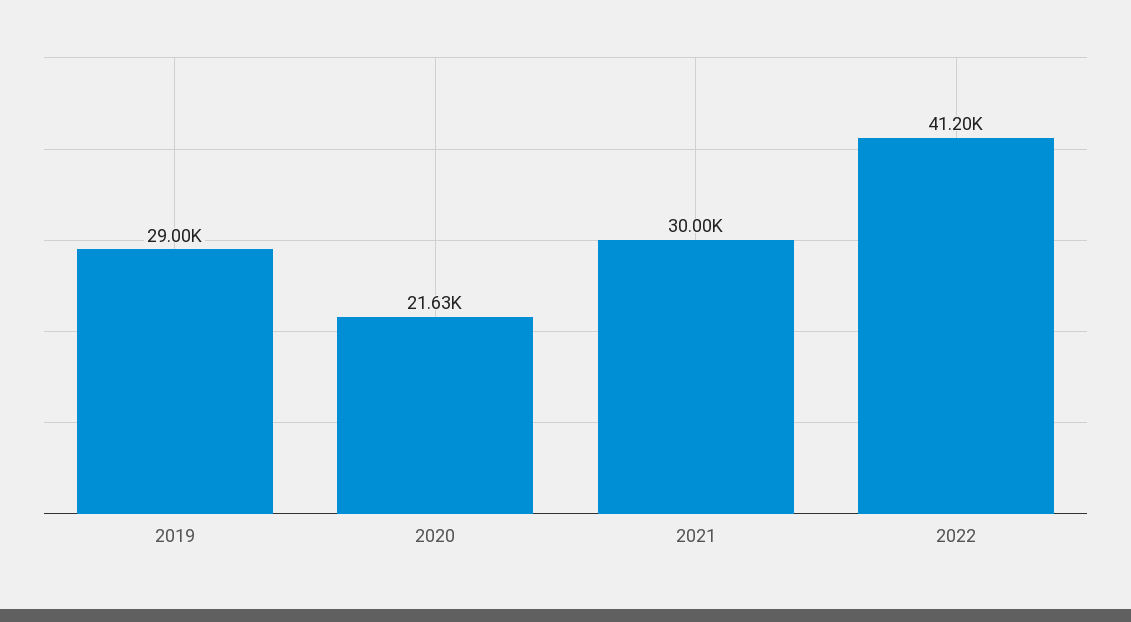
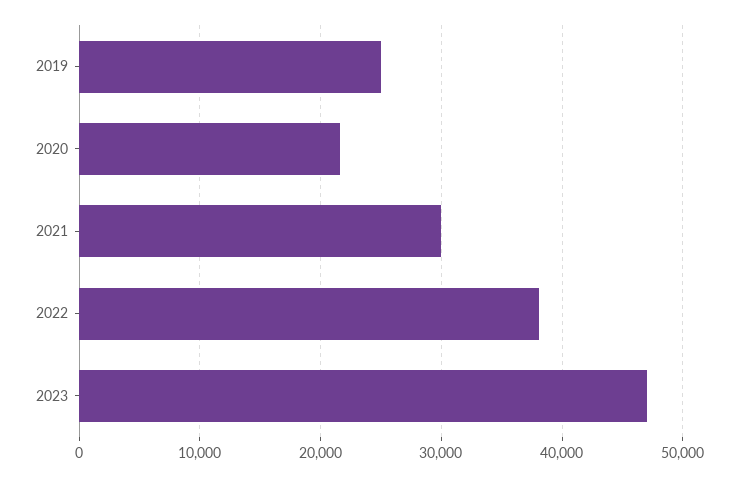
2019: 29000 -> 25000
2022: 41200 -> 38000
2023: none -> 47000

